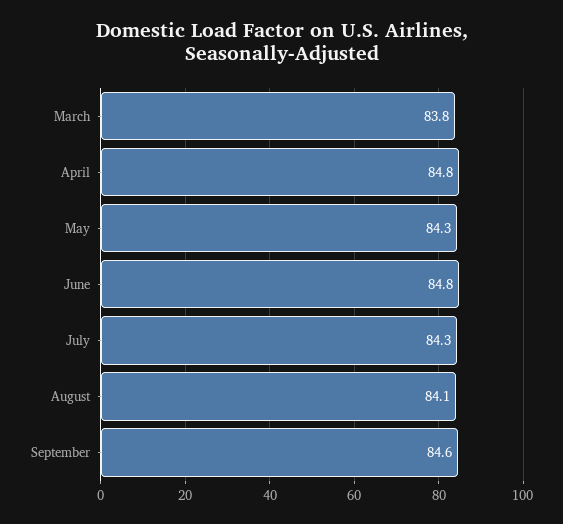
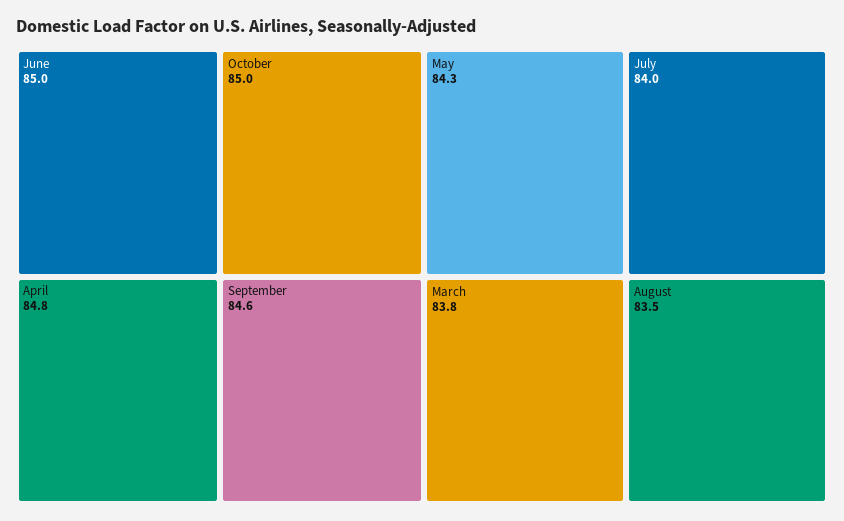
June: 84.8 -> 85
July: 84.3 -> 84
August: 84.1 -> 83.5
October: none -> 85

